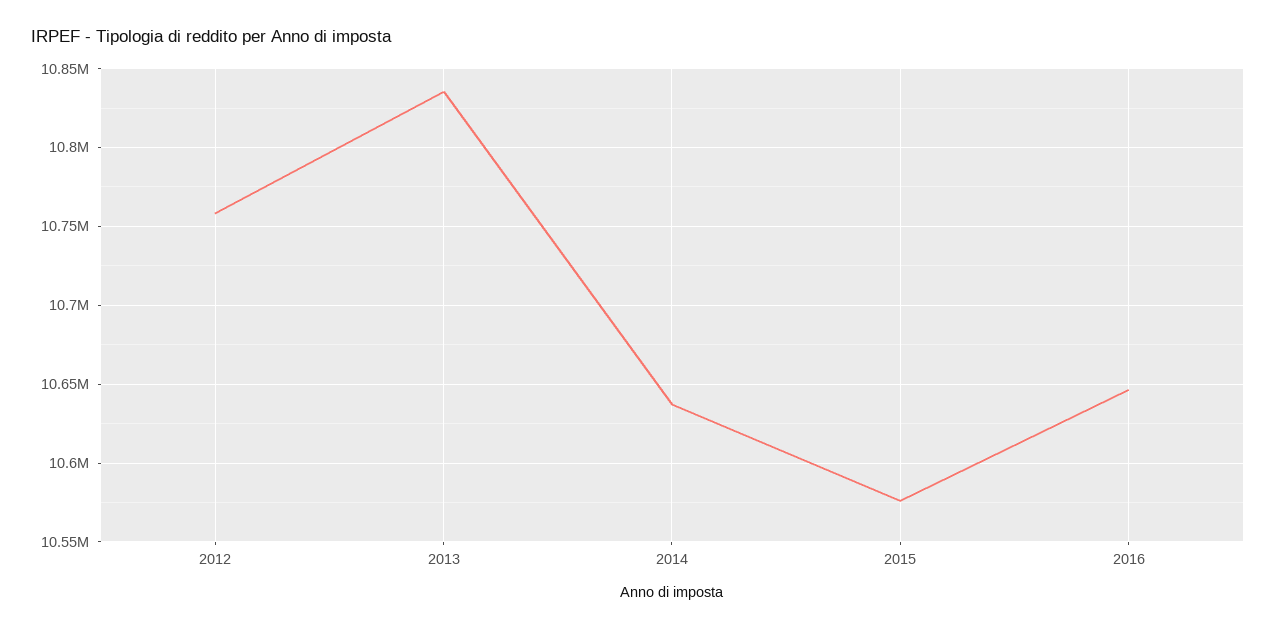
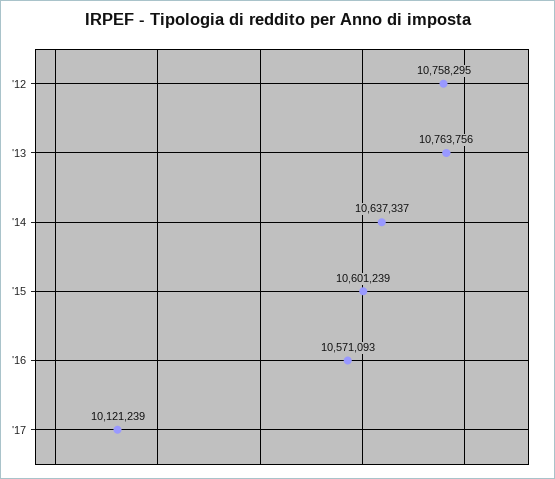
2013: 10835000 -> 10763756
2015: 10575000 -> 10601239
2016: 10645000 -> 10571093
'17: none -> 10121239

